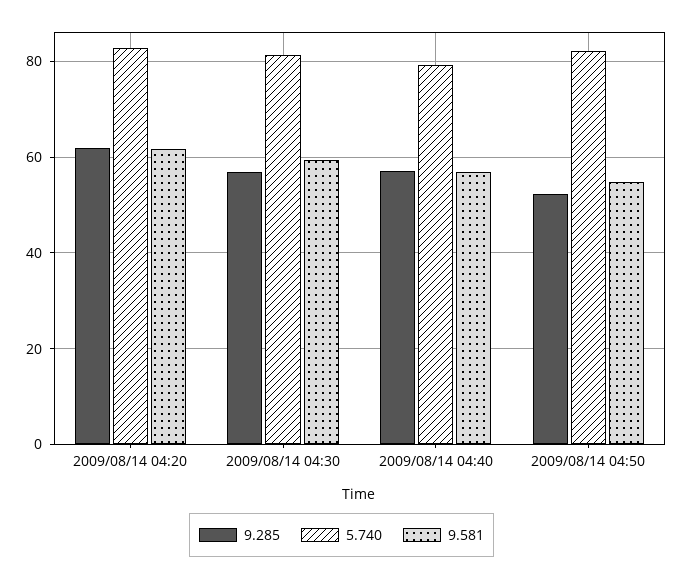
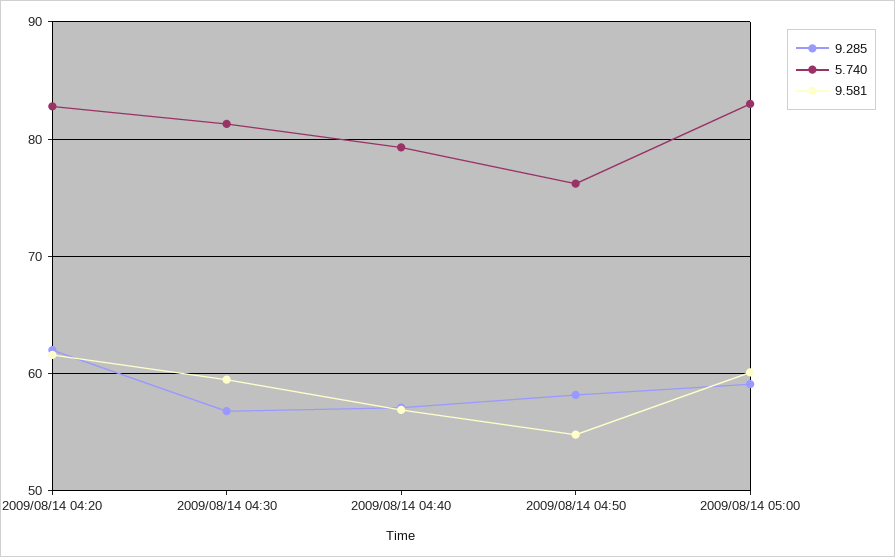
9.285, 2009/08/14 04:50: 52 -> 58
5.740, 2009/08/14 04:50: 82 -> 76
9.285, 2009/08/14 05:00: none -> 59
5.740, 2009/08/14 05:00: none -> 83
9.581, 2009/08/14 05:00: none -> 60

